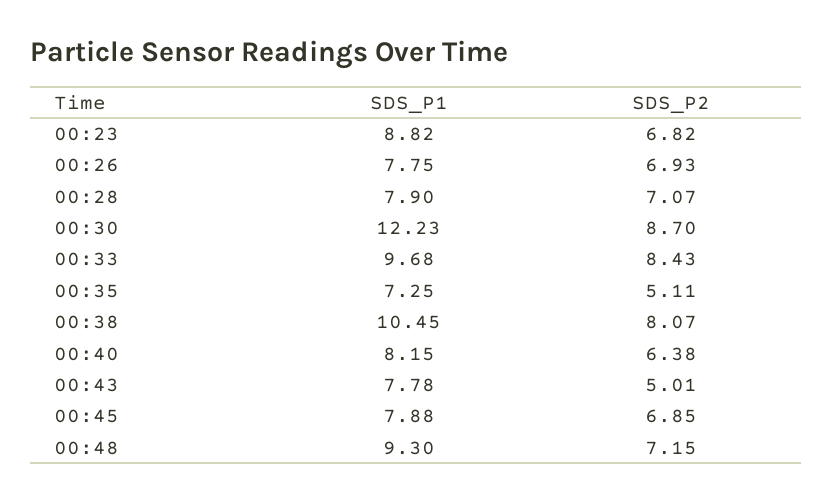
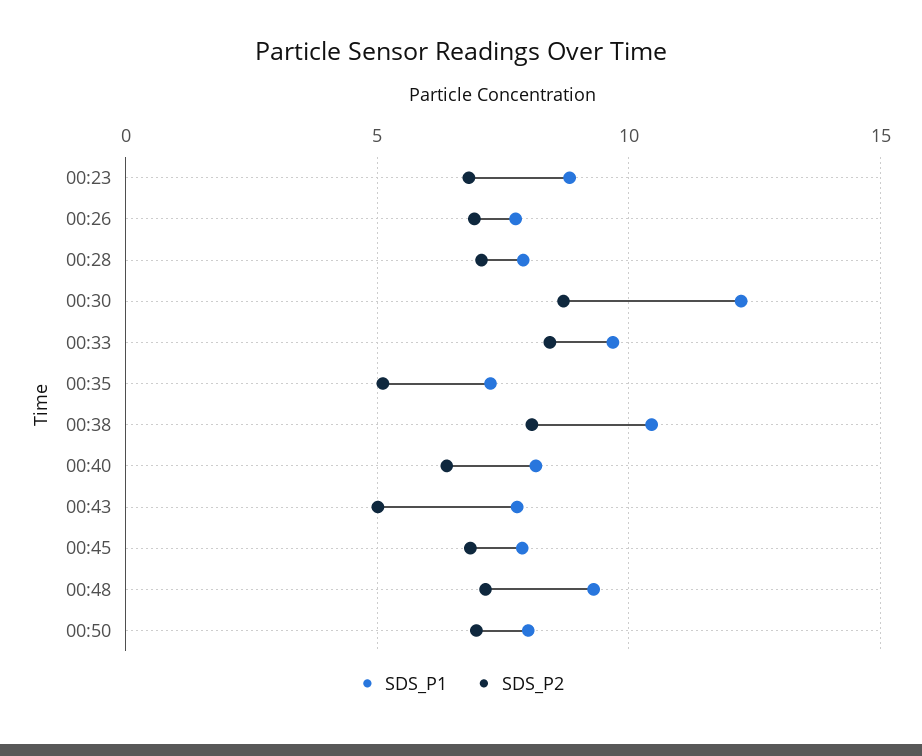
SDS_P1, 00:50: none -> 8
SDS_P2, 00:50: none -> 7

